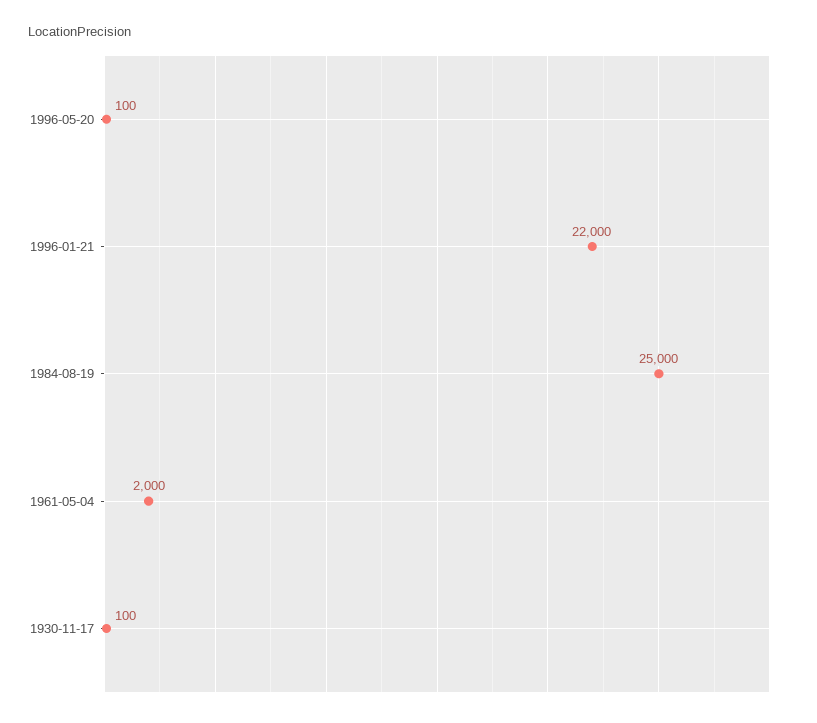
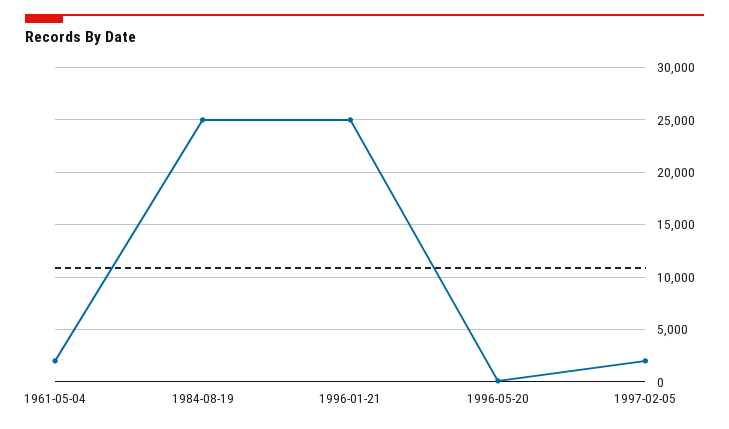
1996-01-21: 22000 -> 25000
1930-11-17: 100 -> none
1997-02-05: none -> 2000

